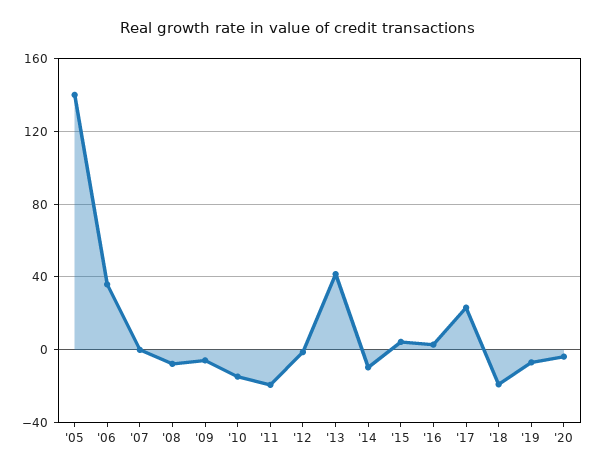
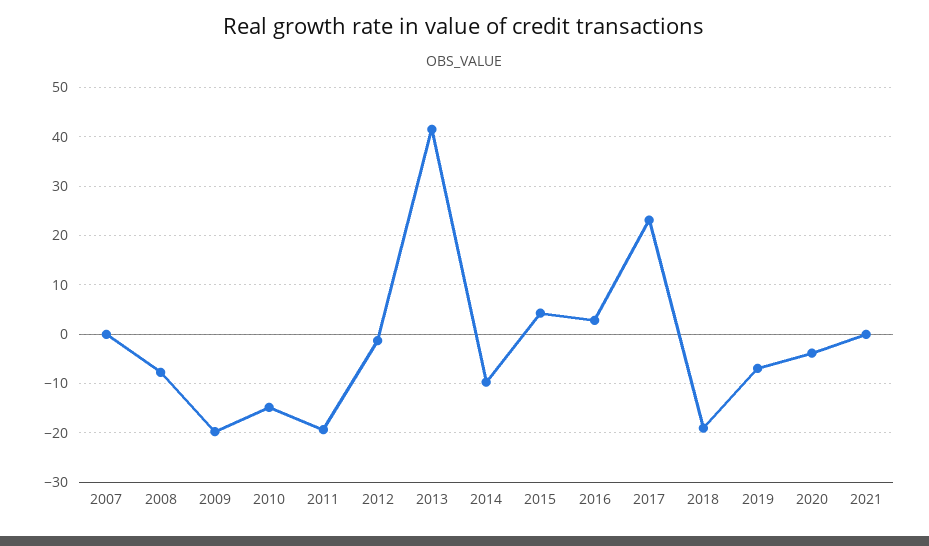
'05: 140 -> none
'06: 35 -> none
'09: -5 -> -20
2021: none -> 0

